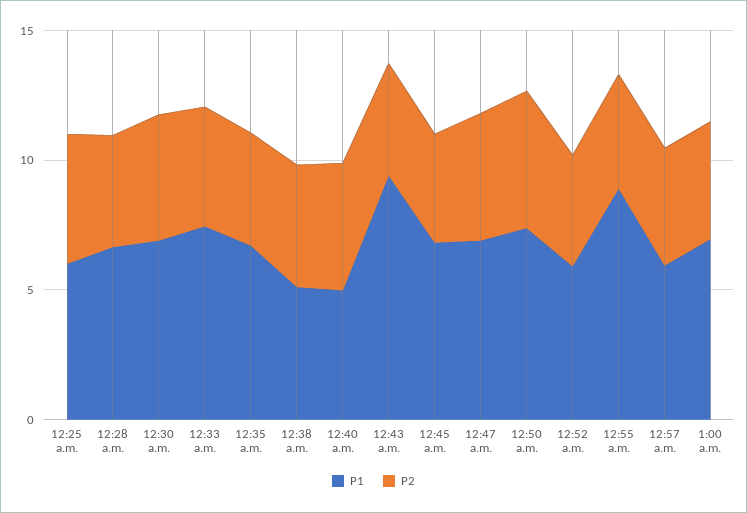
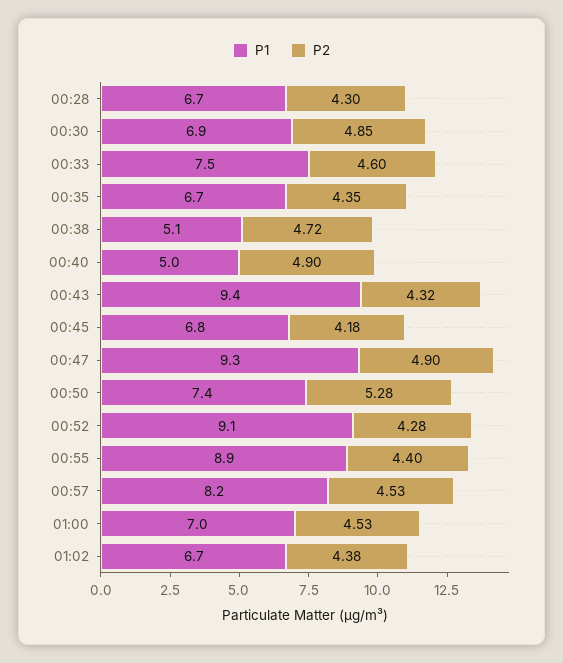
P1, 12:25 a.m.: 6 -> none
P2, 12:25 a.m.: 5 -> none
P1, 12:47 a.m.: 7 -> 9.3
P1, 12:52 a.m.: 6 -> 9.1
P1, 12:57 a.m.: 6 -> 8.2
P1, 01:02: none -> 6.7
P2, 01:02: none -> 4.38

